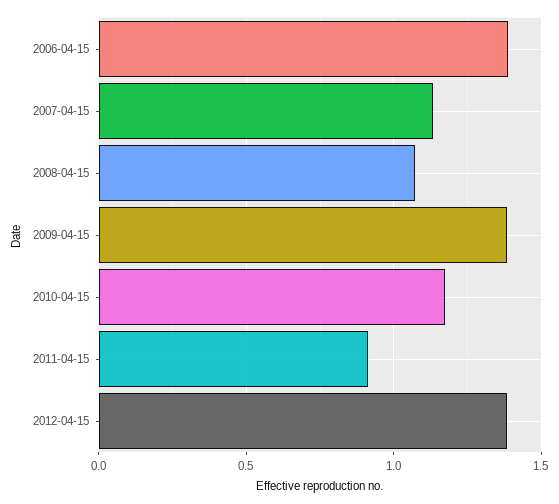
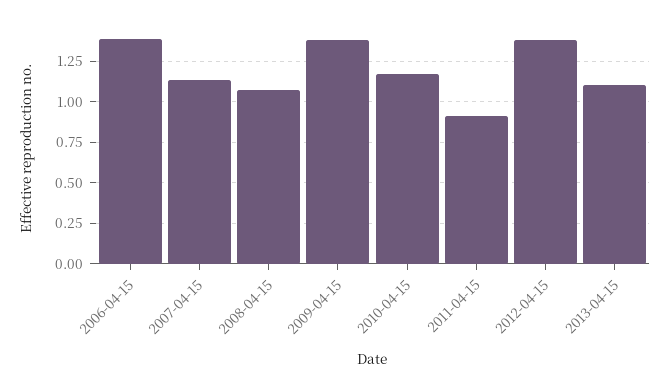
2013-04-15: none -> 1.1

